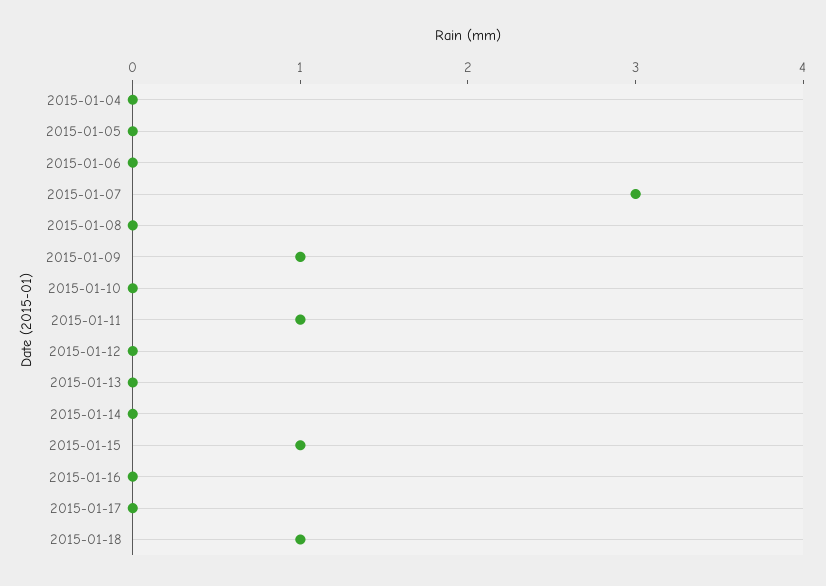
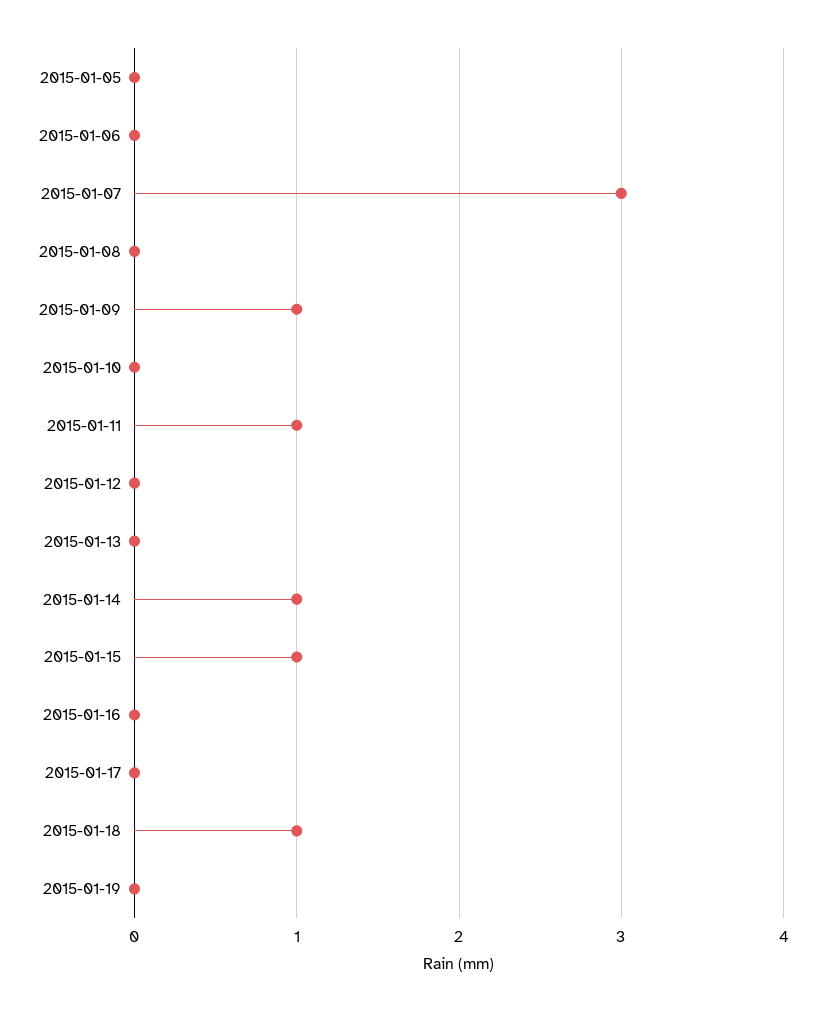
2015-01-04: 0 -> none
2015-01-14: 0 -> 1
2015-01-19: none -> 0

